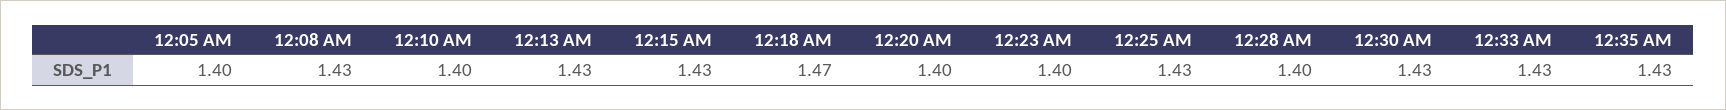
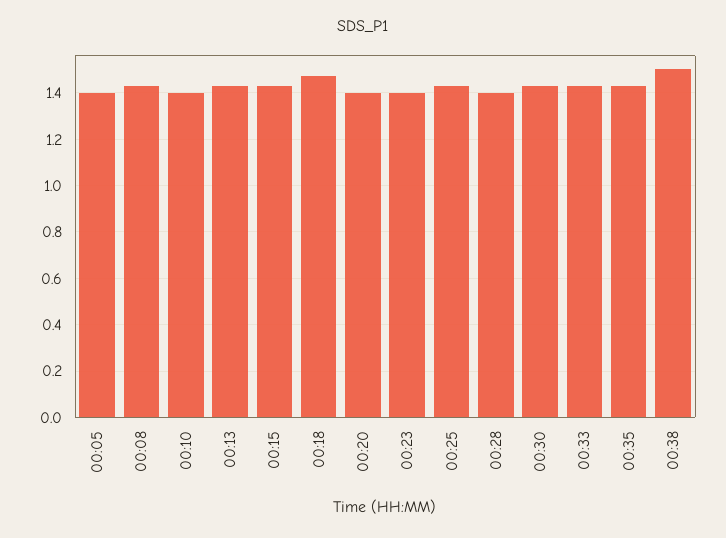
00:38: none -> 1.5

